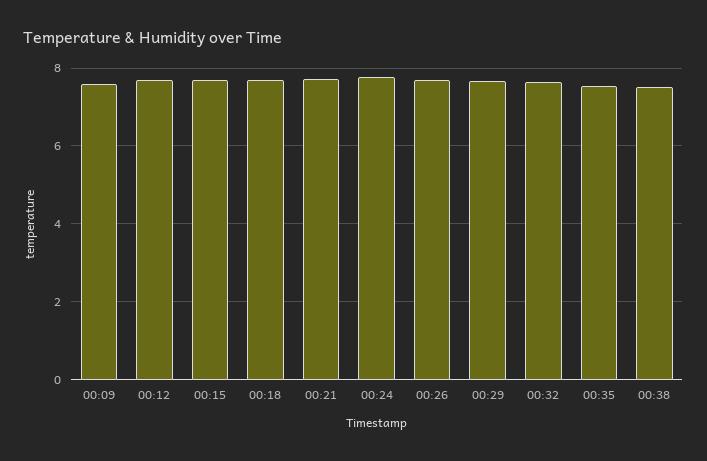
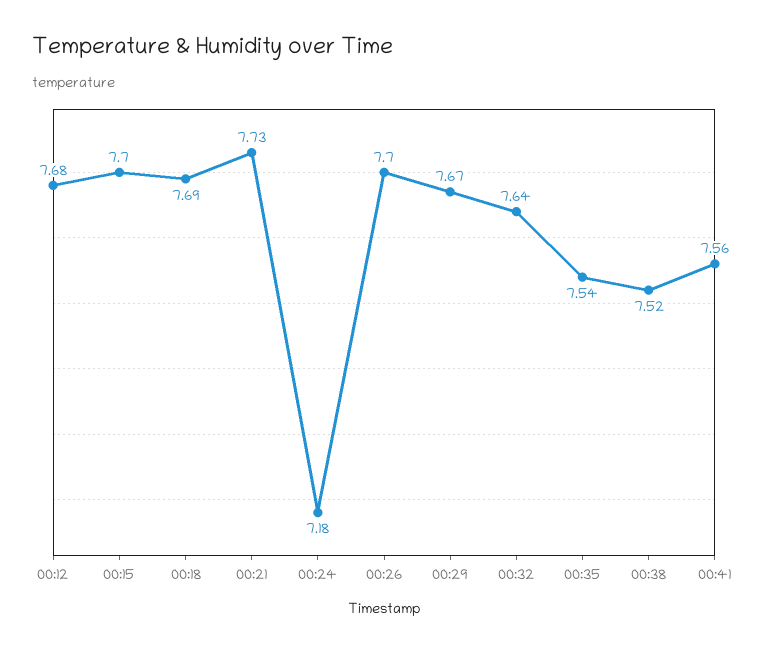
00:09: 7.6 -> none
00:24: 7.8 -> 7.18
00:41: none -> 7.56

